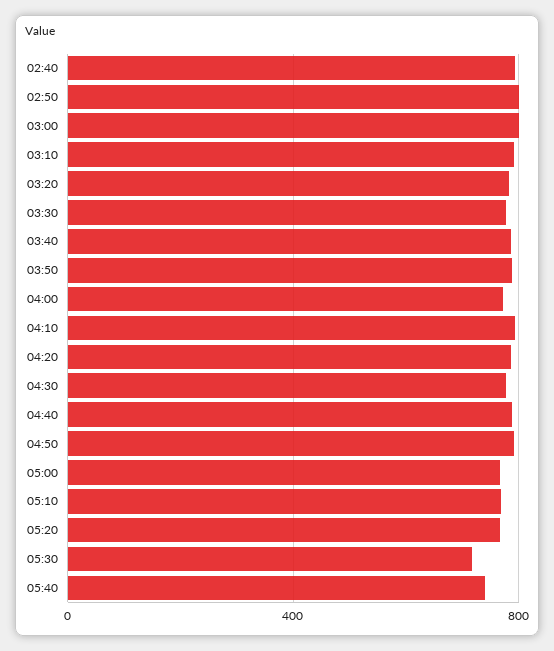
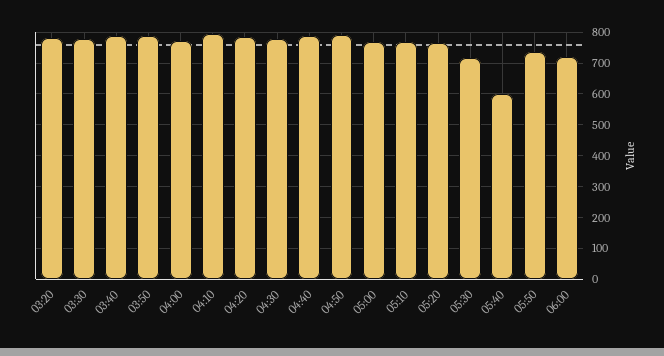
02:40: 800 -> none
02:50: 800 -> none
03:00: 800 -> none
03:10: 800 -> none
05:40: 750 -> 600
05:50: none -> 740
06:00: none -> 720

